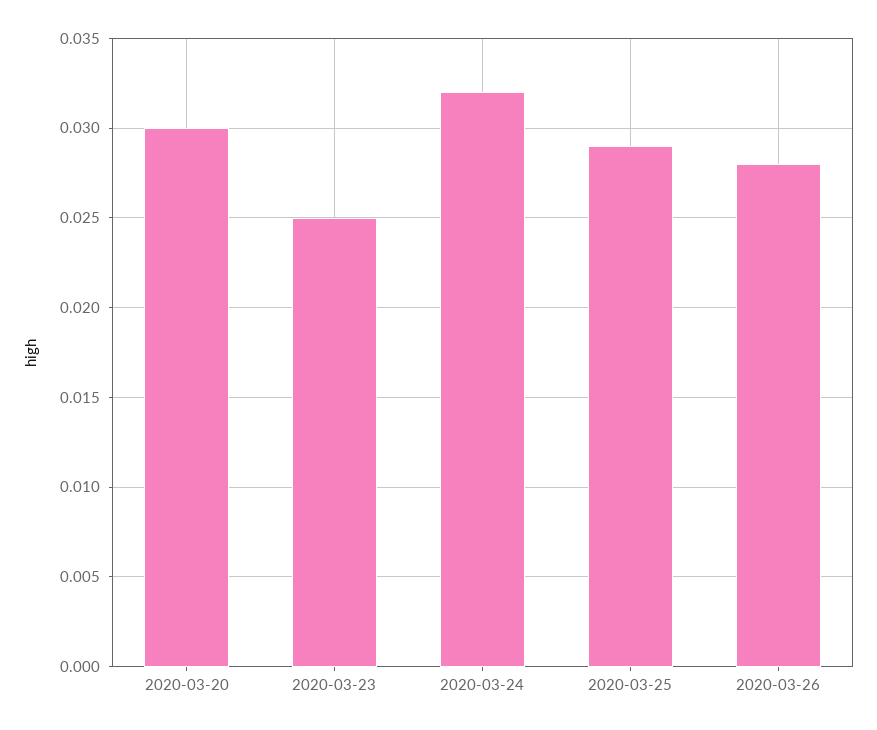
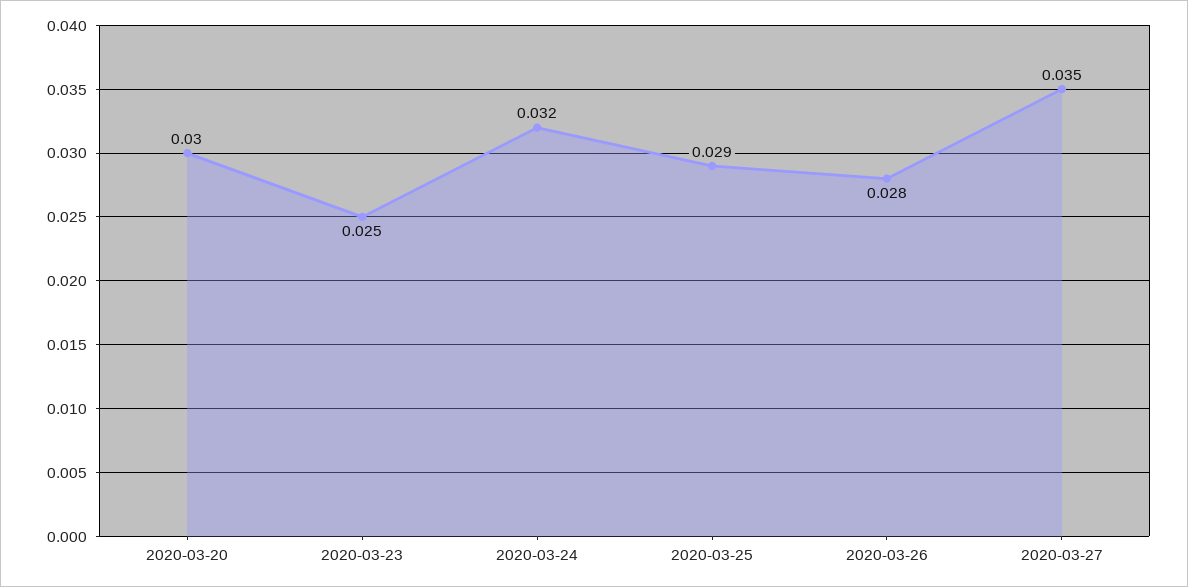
2020-03-27: none -> 0.035

